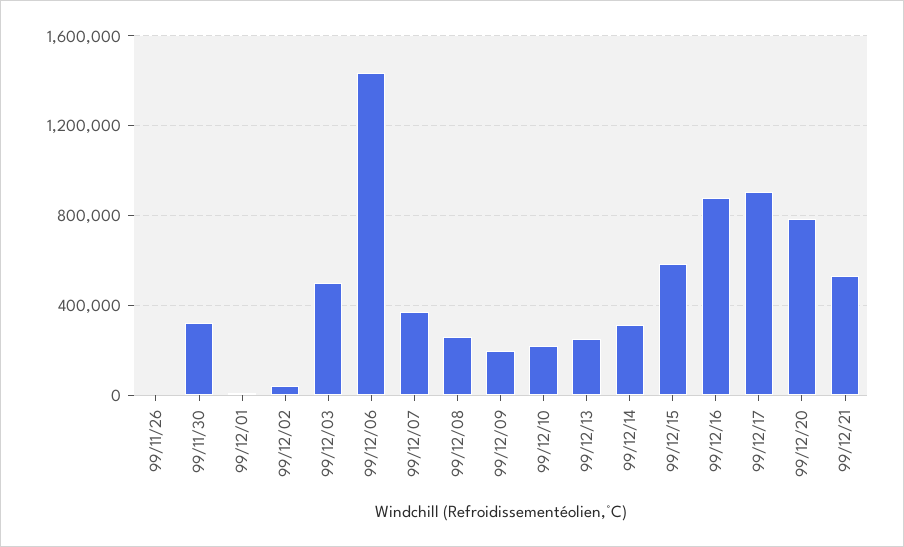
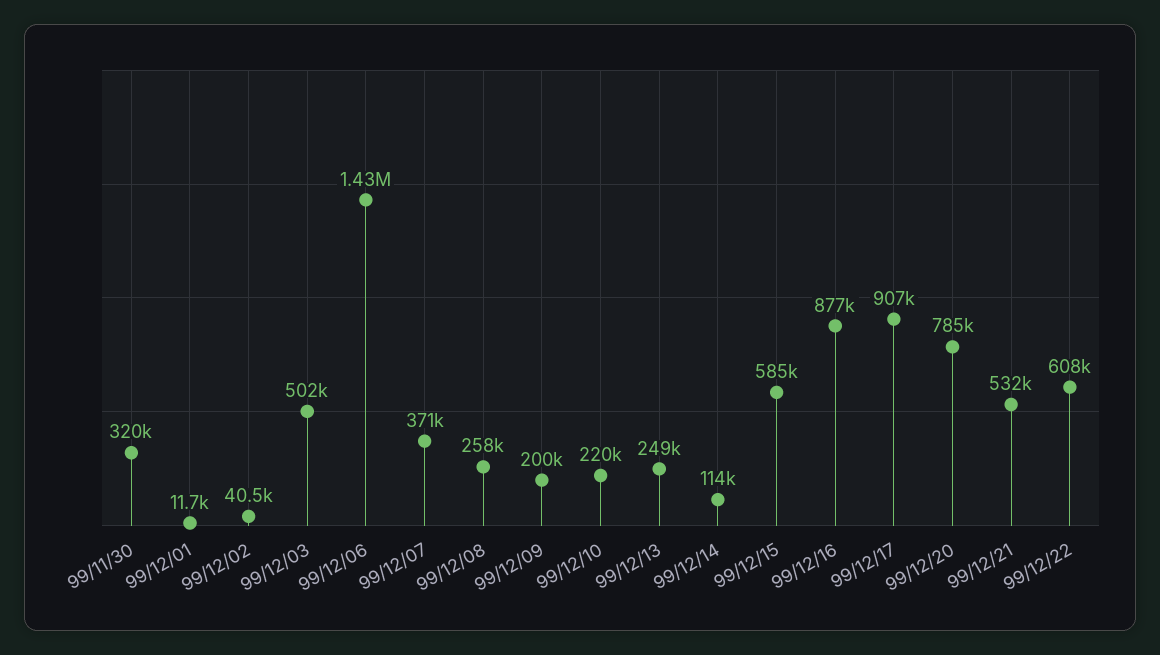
99/11/26: 0 -> none
99/12/14: 300000 -> 114000
99/12/22: none -> 608000

